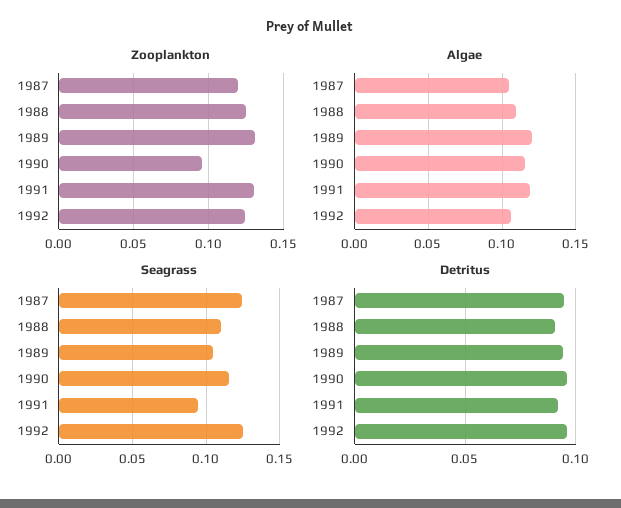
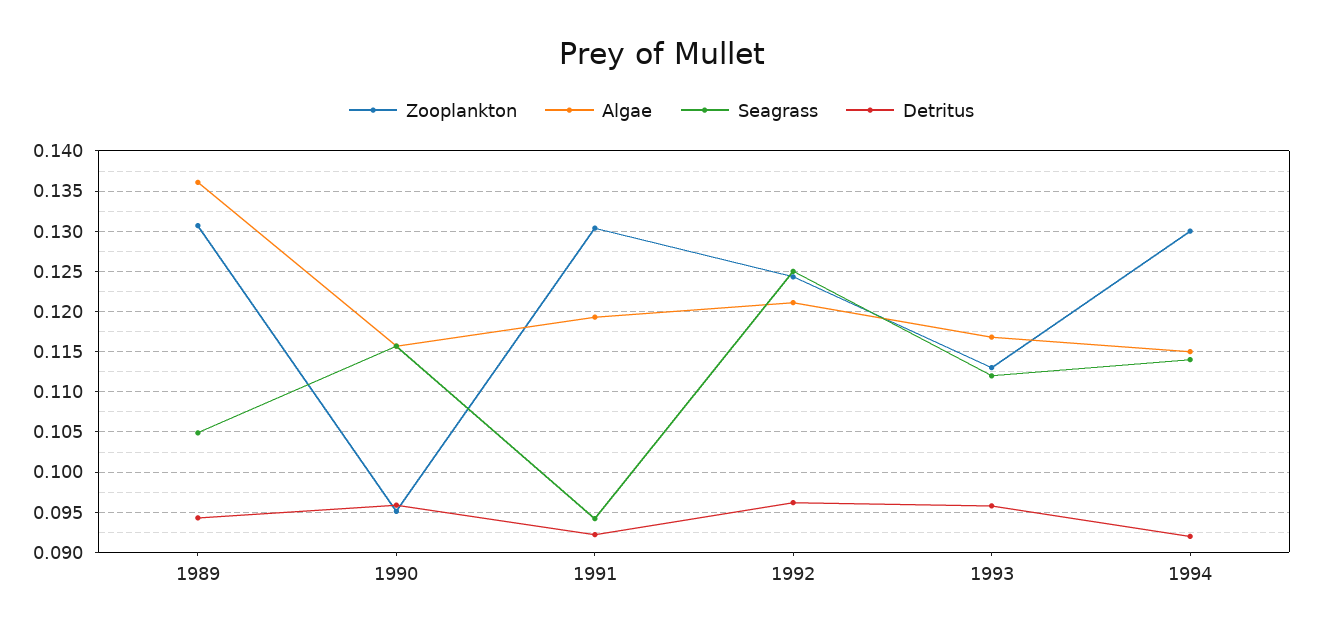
Zooplankton, 1987: 0.12 -> none
Zooplankton, 1988: 0.125 -> none
Algae, 1987: 0.105 -> none
Algae, 1988: 0.11 -> none
Algae, 1989: 0.12 -> 0.136
Algae, 1992: 0.105 -> 0.121
Seagrass, 1987: 0.125 -> none
Seagrass, 1988: 0.11 -> none
Detritus, 1987: 0.095 -> none
Detritus, 1988: 0.09 -> none
Zooplankton, 1993: none -> 0.113
Algae, 1993: none -> 0.117
Seagrass, 1993: none -> 0.112
Detritus, 1993: none -> 0.096
Zooplankton, 1994: none -> 0.13
Algae, 1994: none -> 0.115
Seagrass, 1994: none -> 0.114
Detritus, 1994: none -> 0.092

